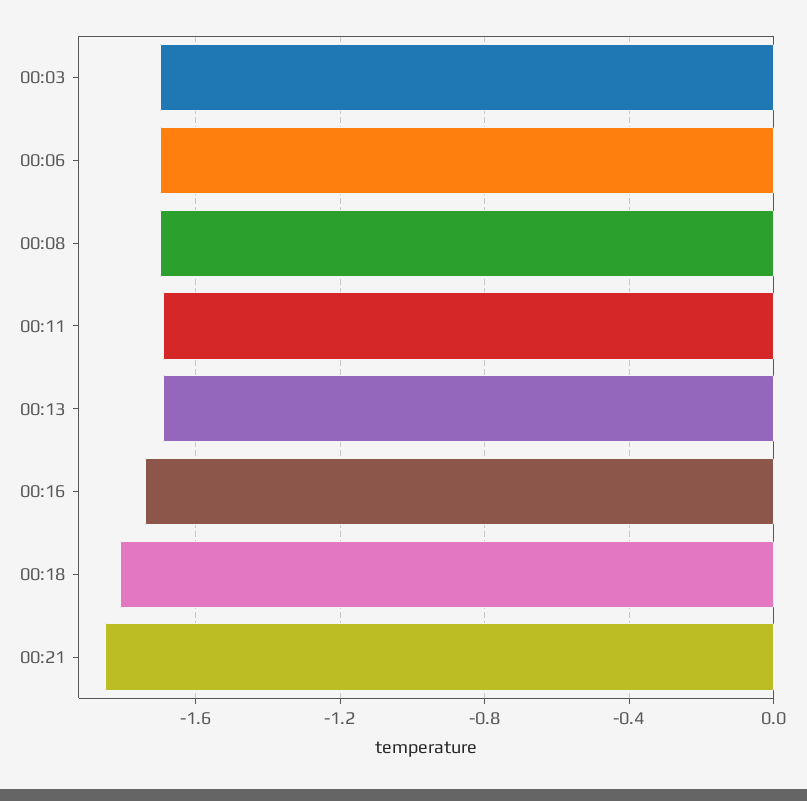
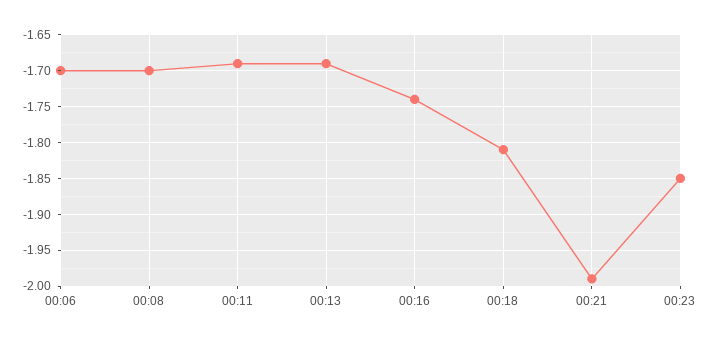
00:03: -1.7 -> none
00:21: -1.85 -> -1.99
00:23: none -> -1.85

